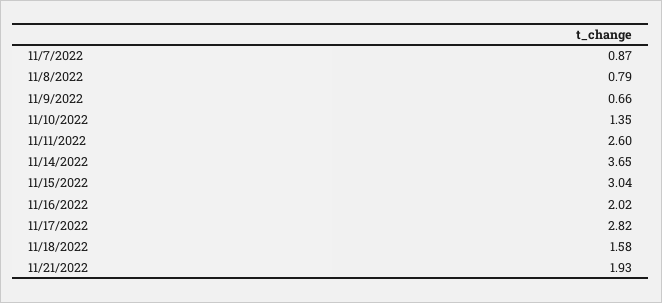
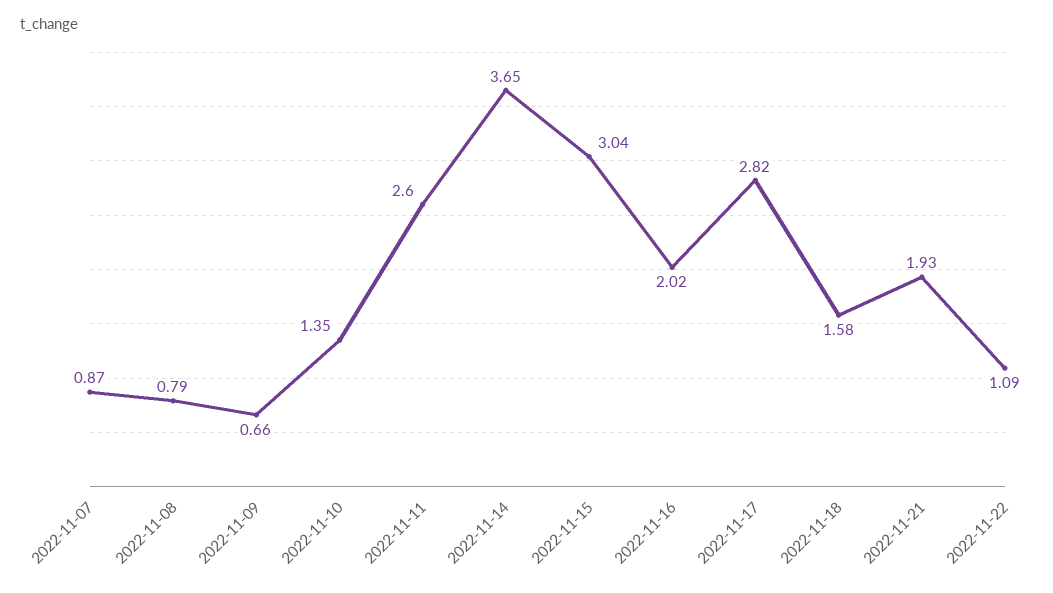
2022-11-22: none -> 1.09

